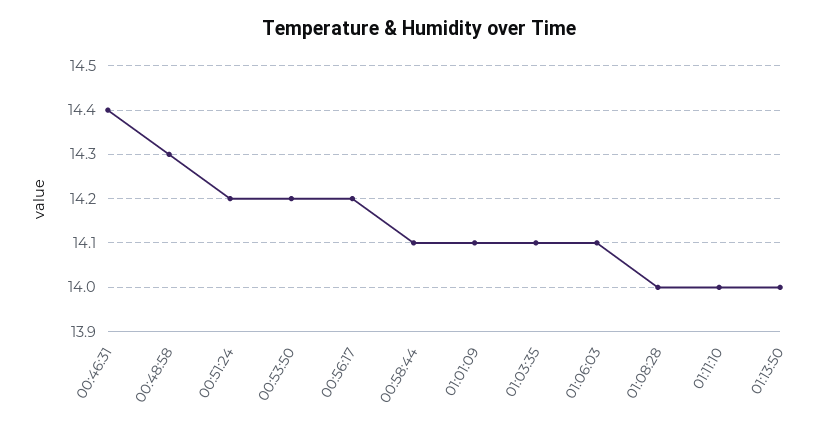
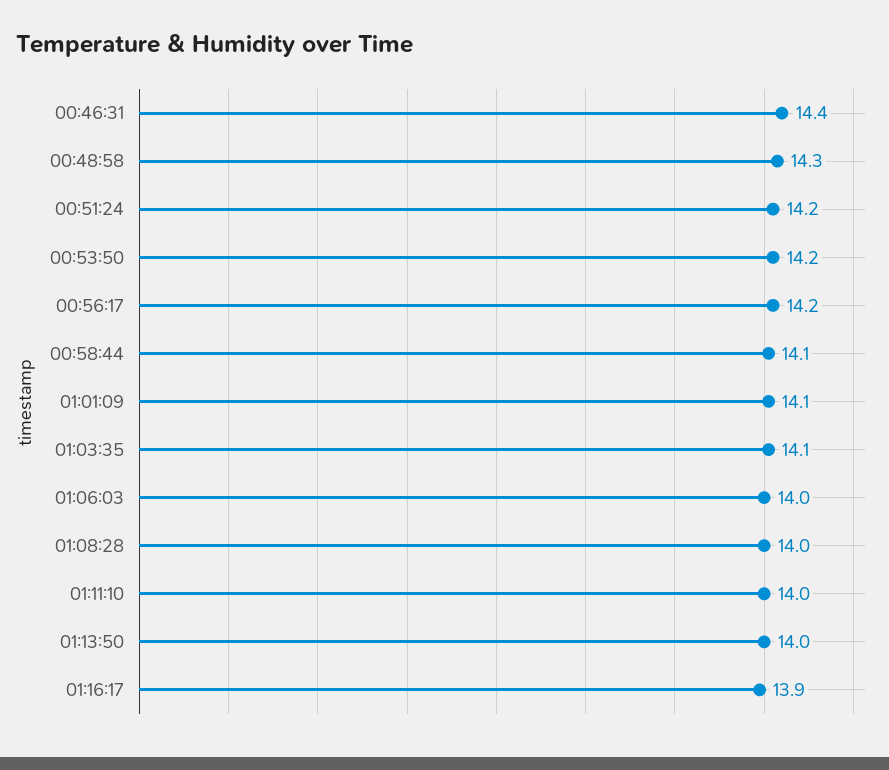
01:06:03: 14.1 -> 14
01:16:17: none -> 13.9

